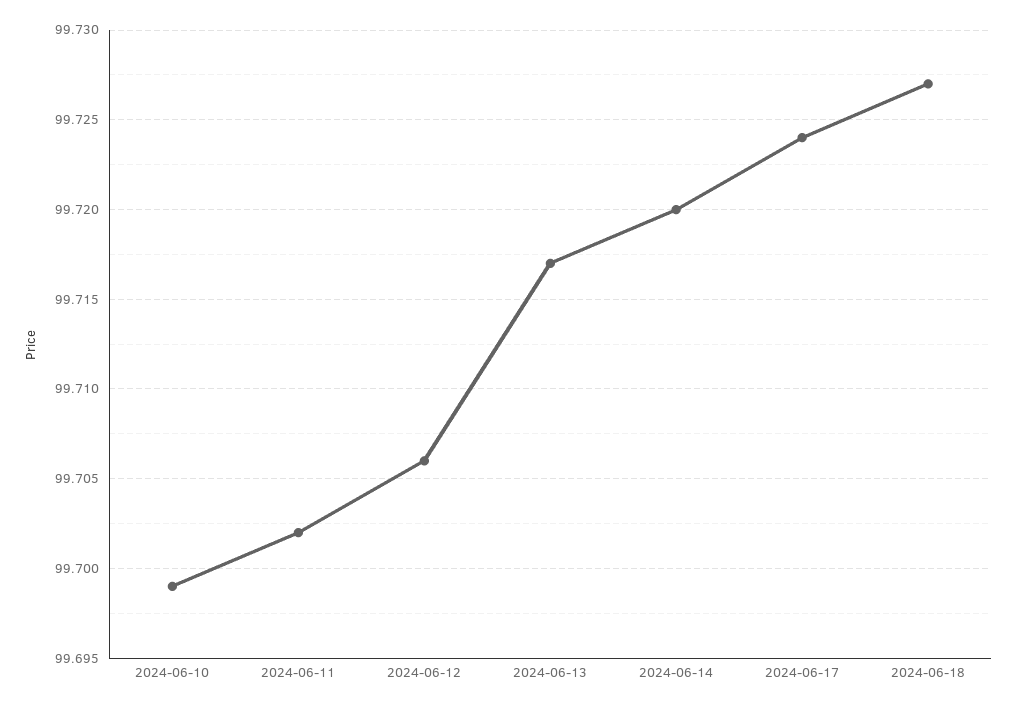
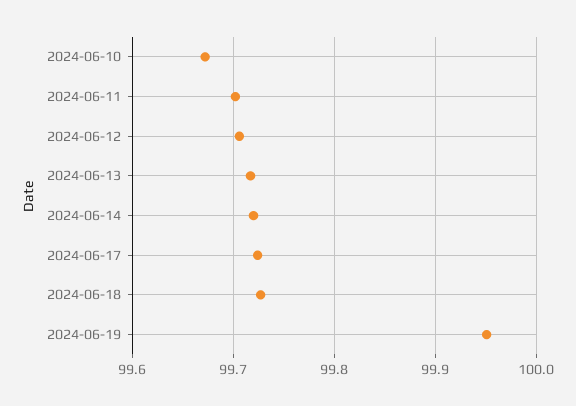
2024-06-10: 99.699 -> 99.67
2024-06-19: none -> 99.95

